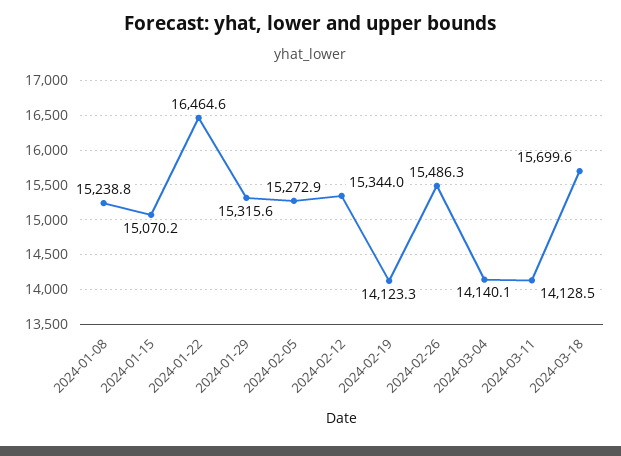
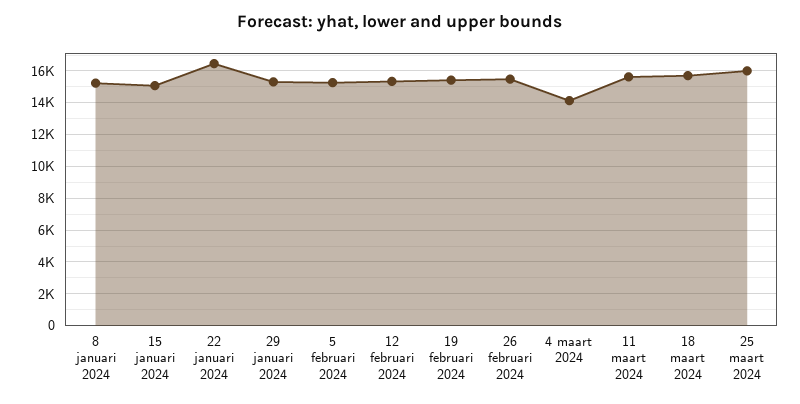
2024-02-19: 14123.3 -> 15500
2024-03-11: 14128.5 -> 15500
25 maart 2024: none -> 16000

